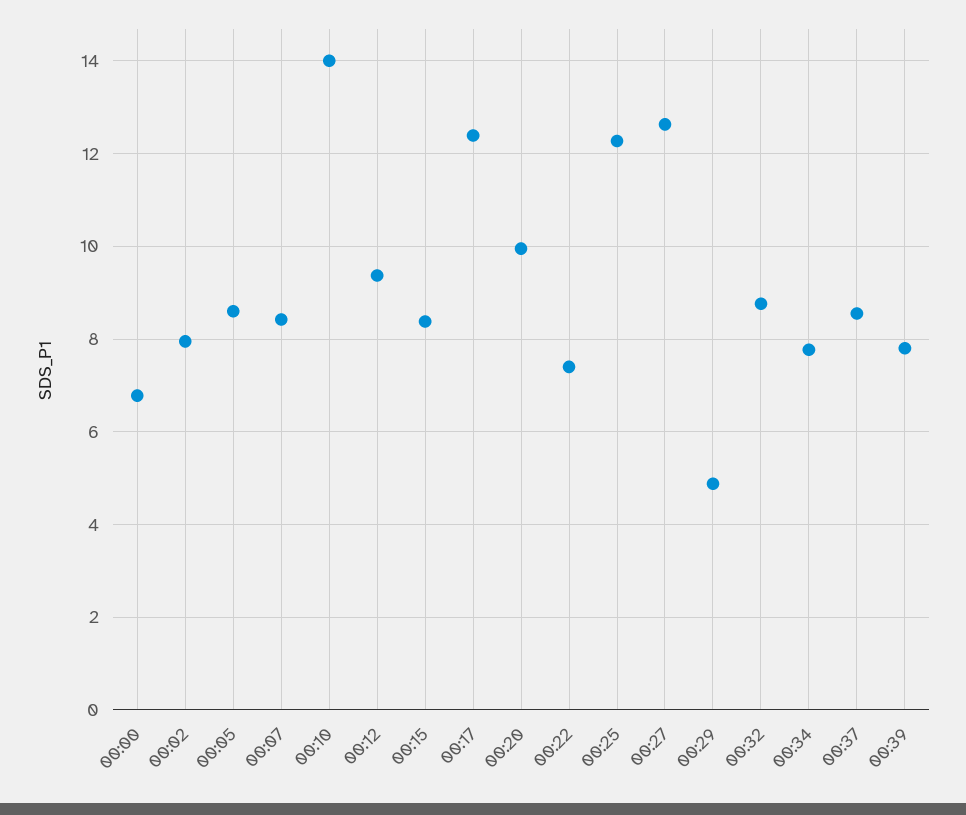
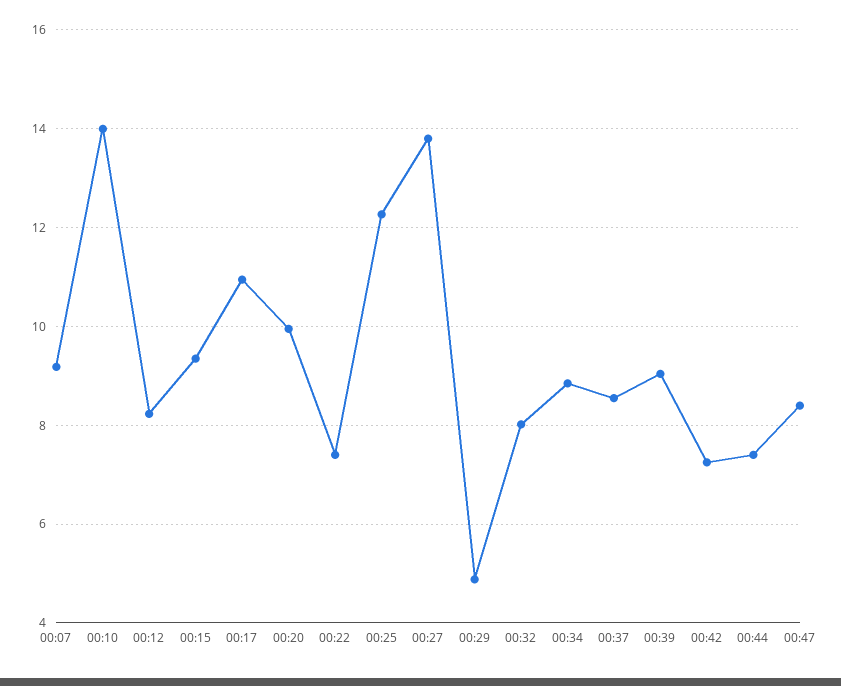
00:00: 6.8 -> none
00:02: 8 -> none
00:05: 8.6 -> none
00:07: 8.4 -> 9.2
00:12: 9.4 -> 8.2
00:15: 8.4 -> 9.4
00:17: 12.4 -> 11
00:27: 12.6 -> 13.8
00:32: 8.8 -> 8
00:34: 7.8 -> 8.8
00:39: 7.8 -> 9
00:42: none -> 7.2
00:44: none -> 7.4
00:47: none -> 8.4

